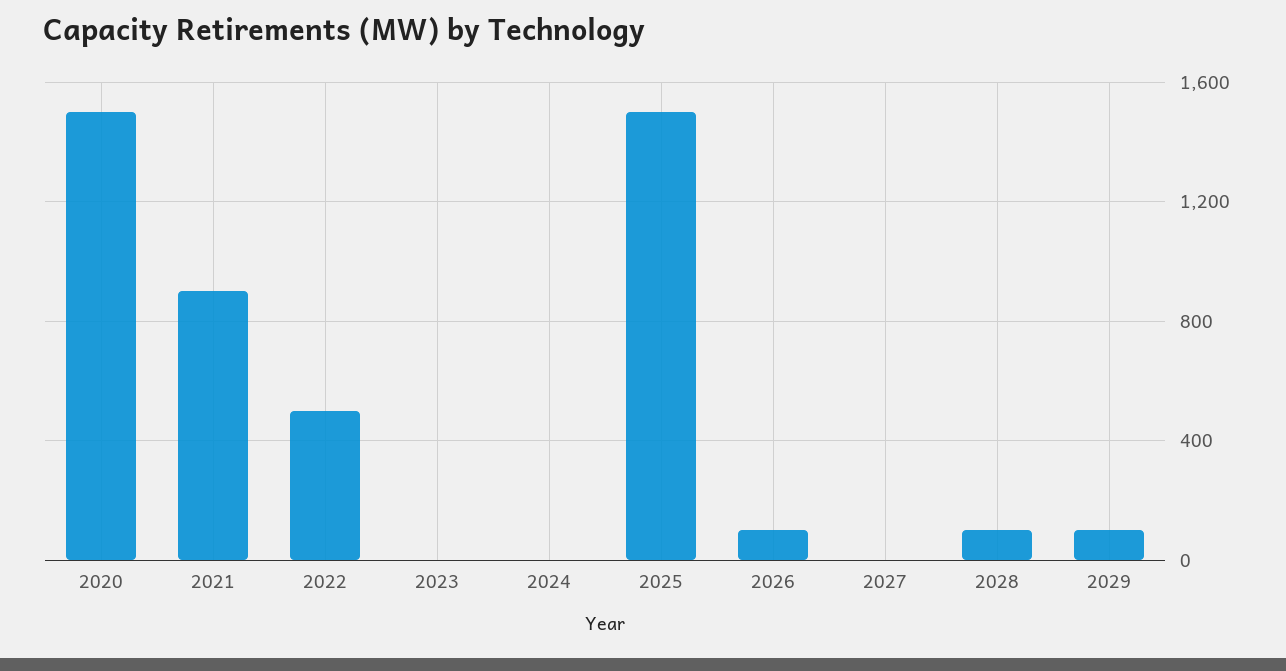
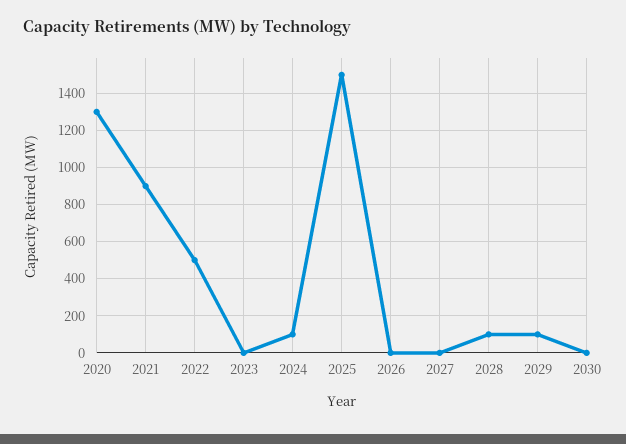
2020: 1500 -> 1300
2024: 0 -> 100
2026: 100 -> 0
2030: none -> 0

